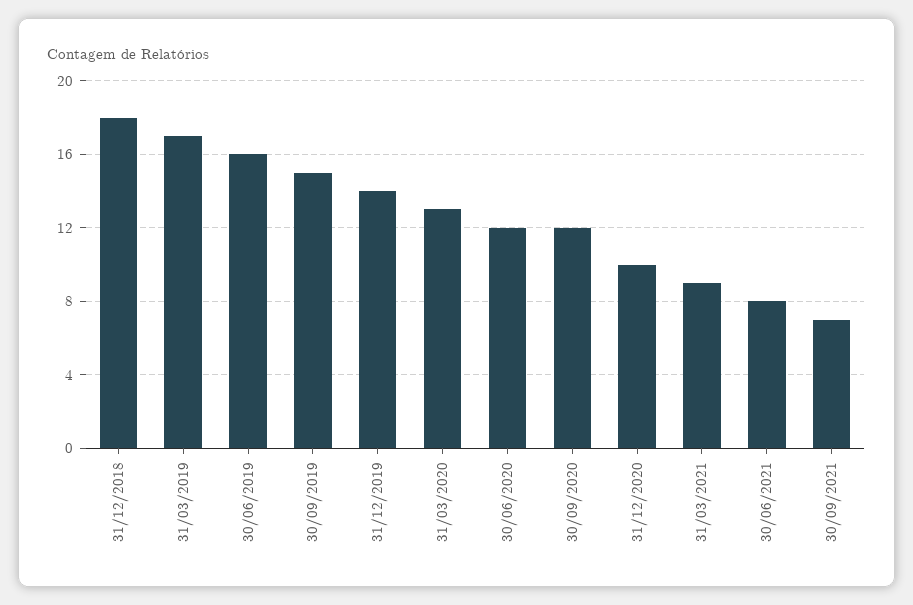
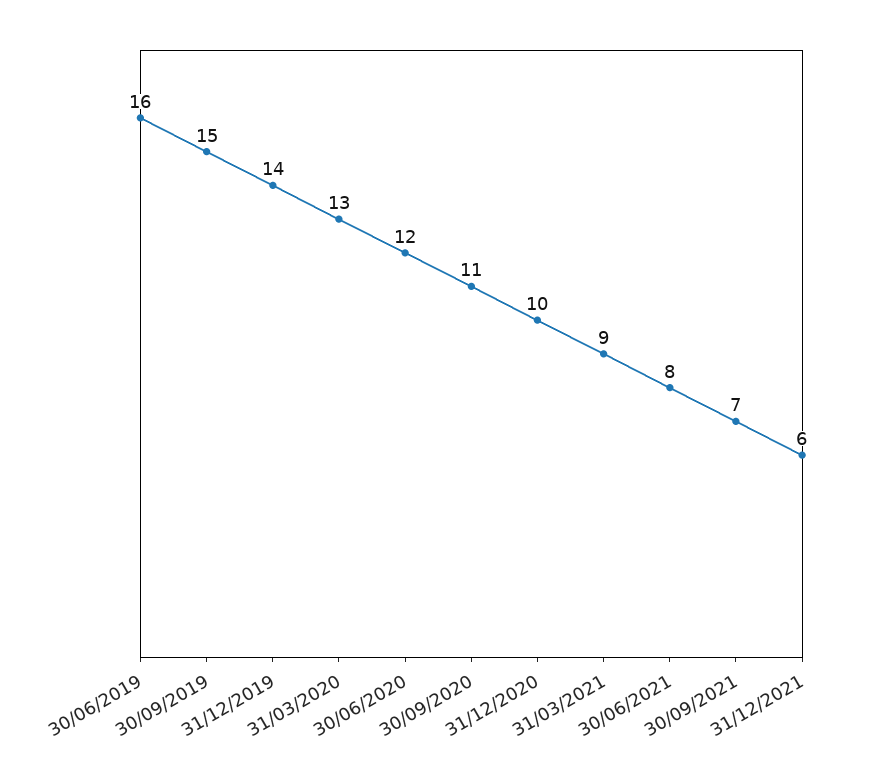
31/12/2018: 18 -> none
31/03/2019: 17 -> none
30/09/2020: 12 -> 11
31/12/2021: none -> 6

